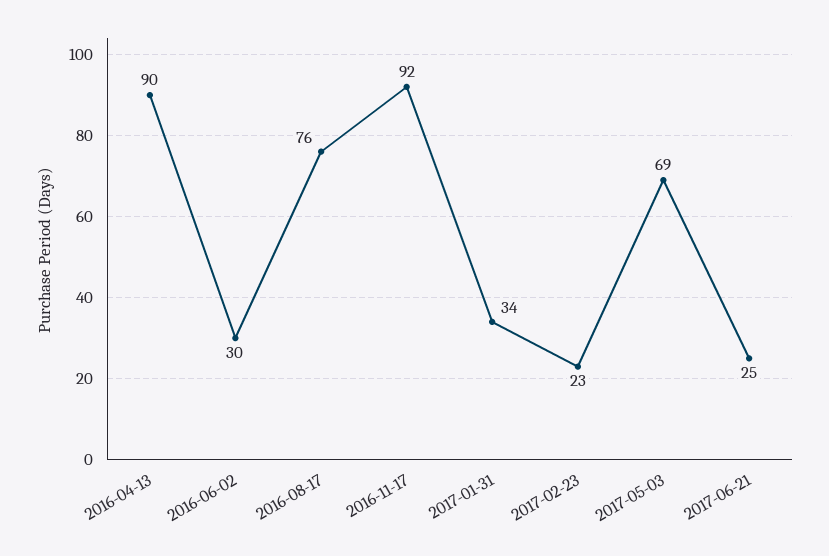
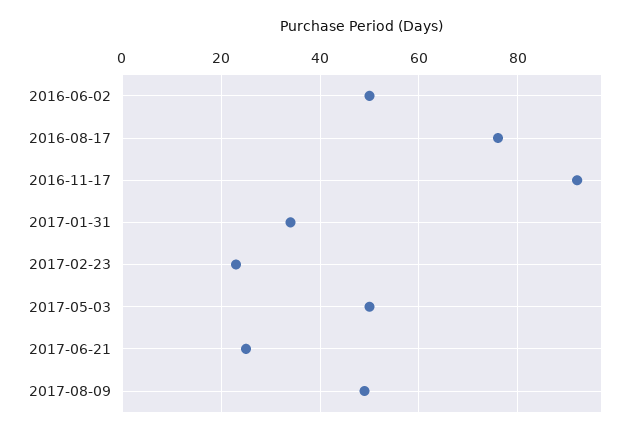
2016-04-13: 90 -> none
2016-06-02: 30 -> 50
2017-05-03: 69 -> 50
2017-08-09: none -> 50

